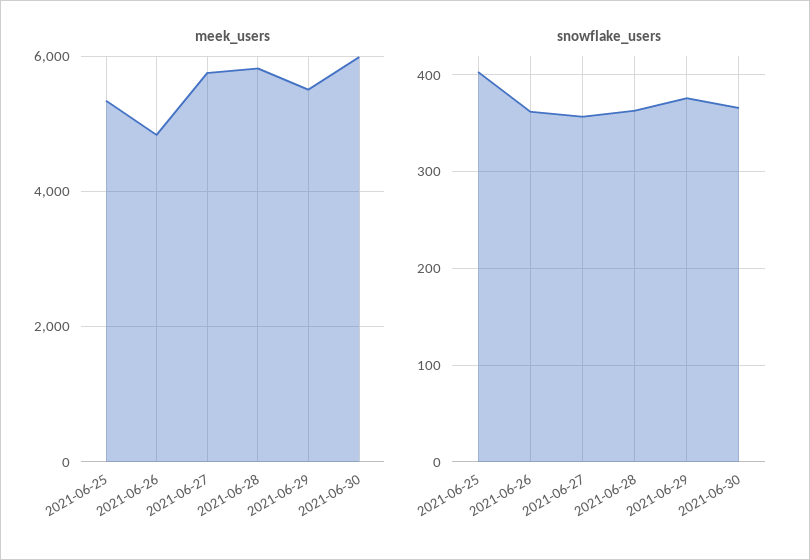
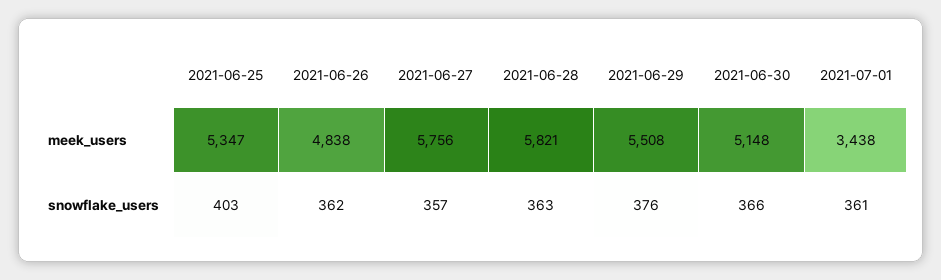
meek_users, 2021-06-30: 6000 -> 5148
meek_users, 2021-07-01: none -> 3438
snowflake_users, 2021-07-01: none -> 361

